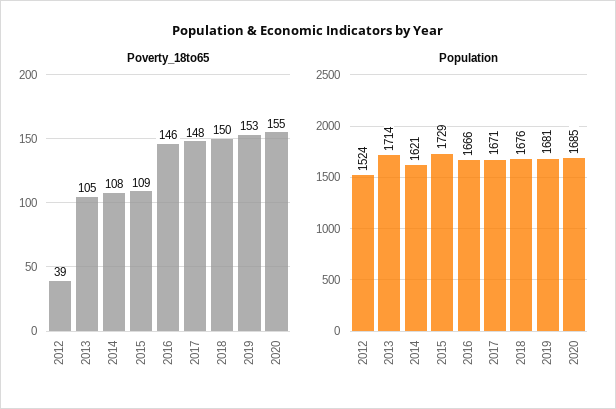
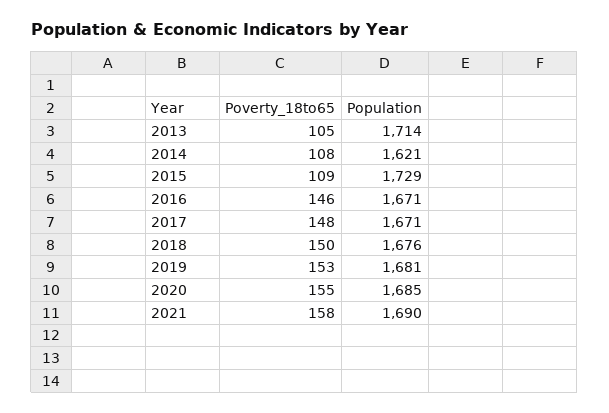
Poverty_18to65, 2012: 39 -> none
Population, 2012: 1524 -> none
Population, 2016: 1666 -> 1671
Poverty_18to65, 2021: none -> 158
Population, 2021: none -> 1690

